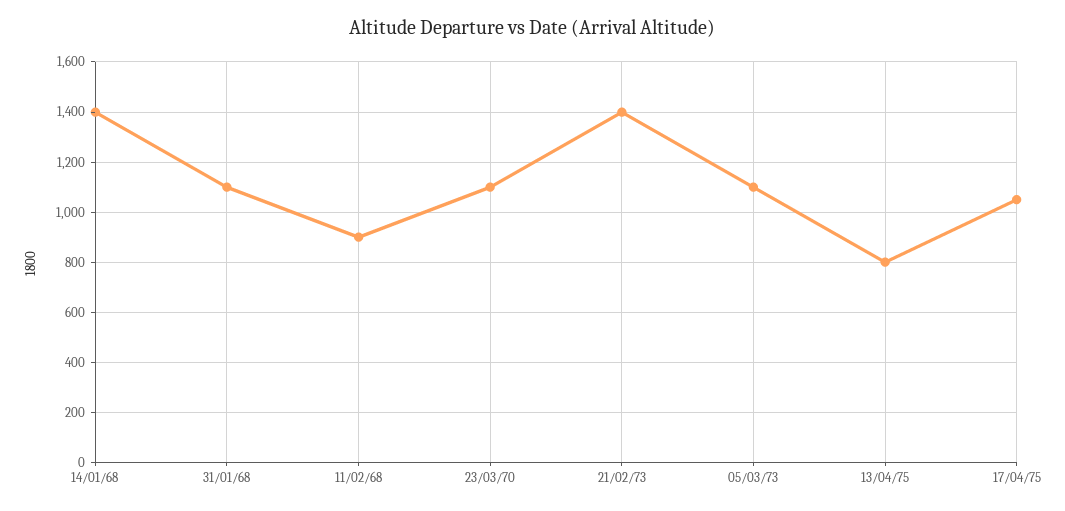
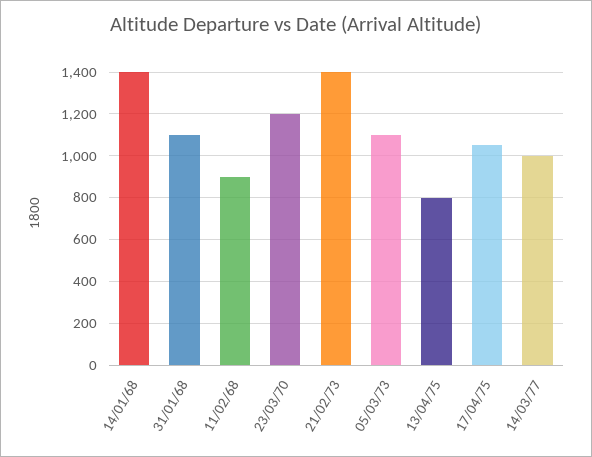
23/03/70: 1100 -> 1200
14/03/77: none -> 1000

